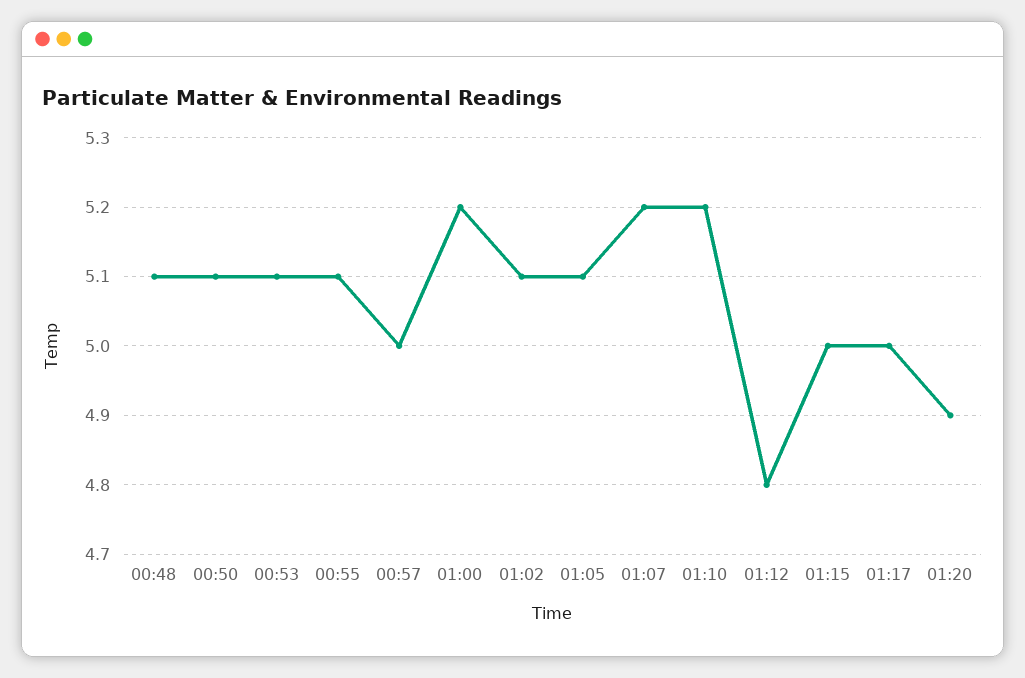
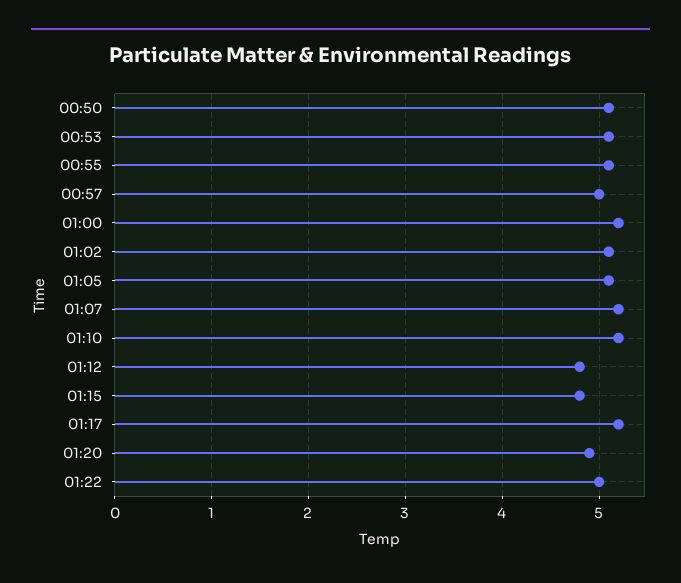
00:48: 5.1 -> none
01:15: 5 -> 4.8
01:17: 5 -> 5.2
01:22: none -> 5

